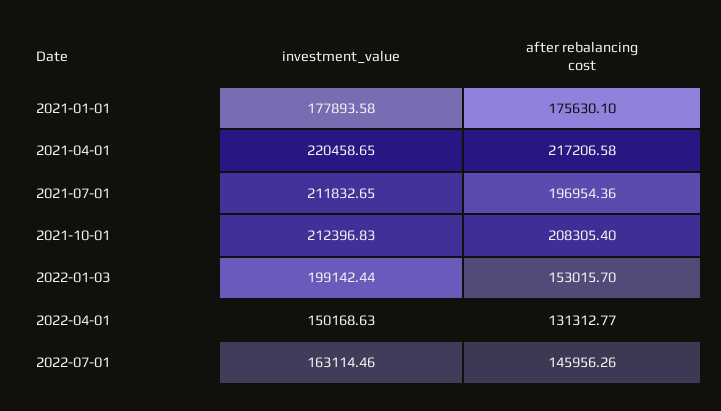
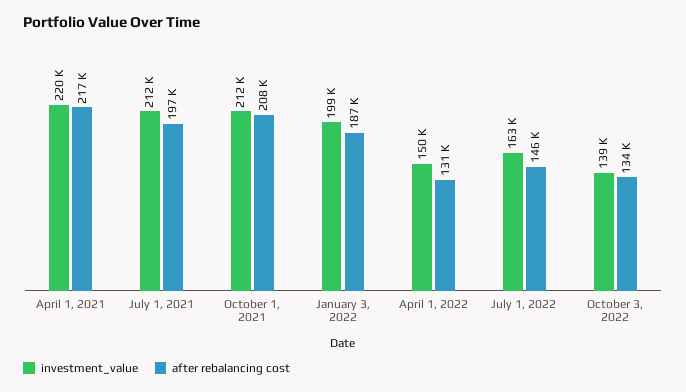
investment_value, 2021-01-01: 177893.58 -> none
after rebalancing cost, 2021-01-01: 175630.1 -> none
after rebalancing cost, 2022-01-03: 153015.7 -> 187000
investment_value, October 3, 2022: none -> 139000
after rebalancing cost, October 3, 2022: none -> 134000

